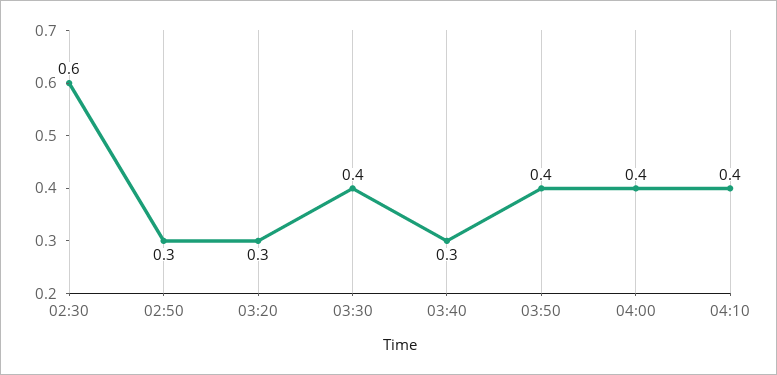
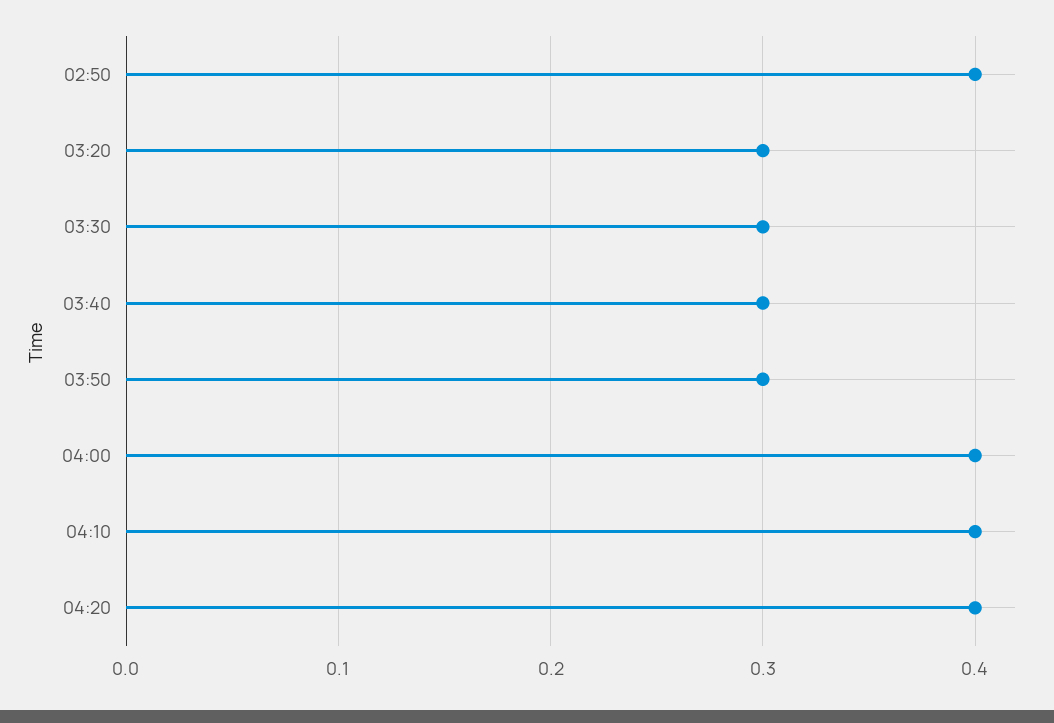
02:30: 0.6 -> none
02:50: 0.3 -> 0.4
03:30: 0.4 -> 0.3
03:50: 0.4 -> 0.3
04:20: none -> 0.4

